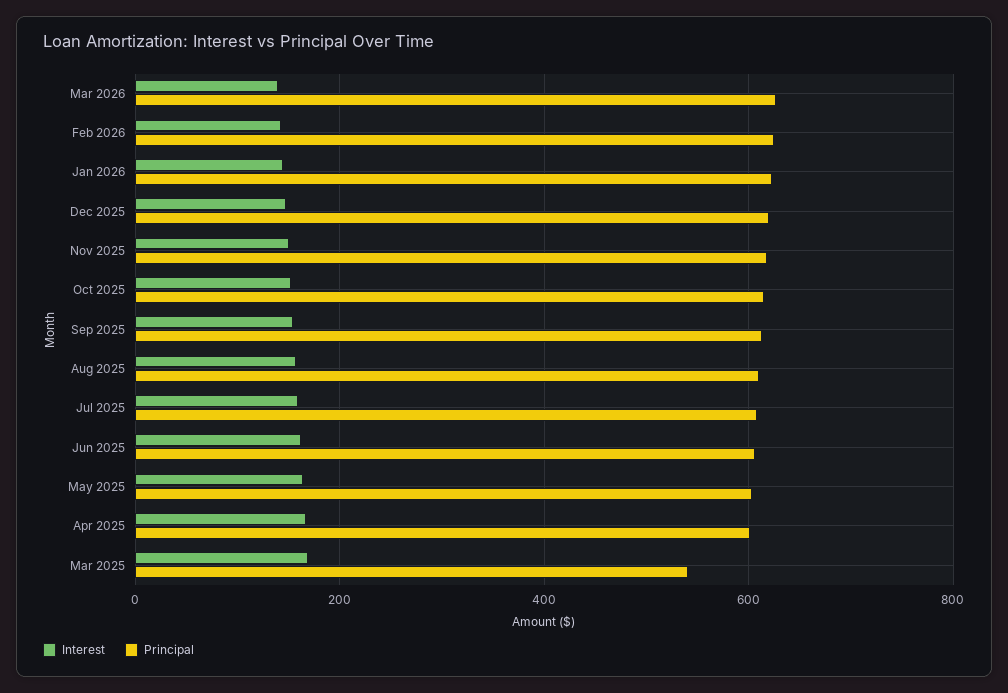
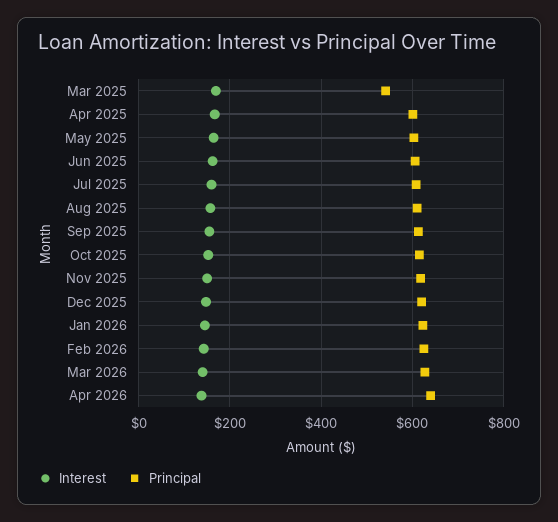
Interest, Apr 2026: none -> 140
Principal, Apr 2026: none -> 640

